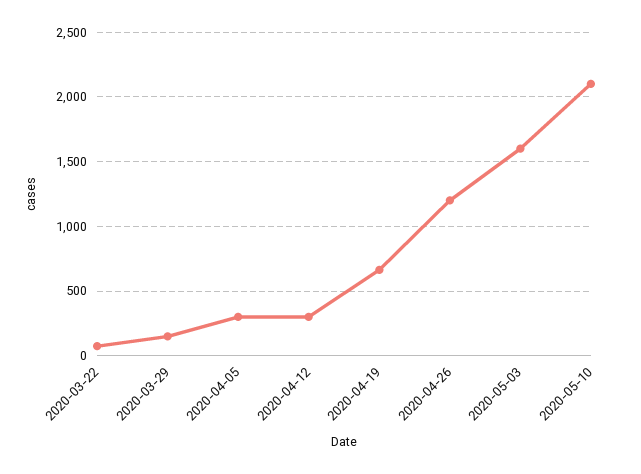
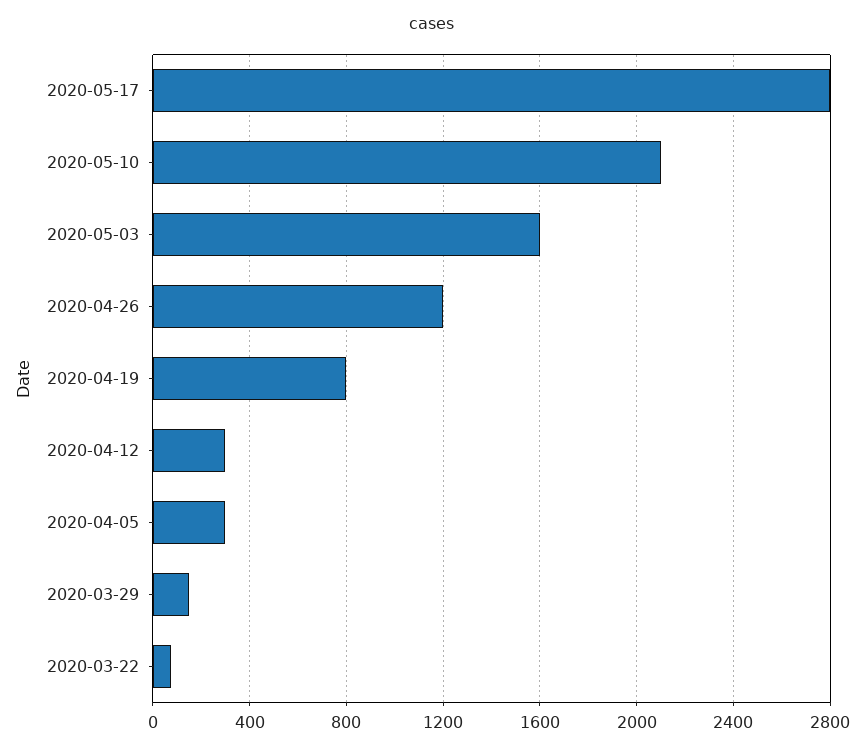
2020-04-19: 650 -> 800
2020-05-17: none -> 2800

